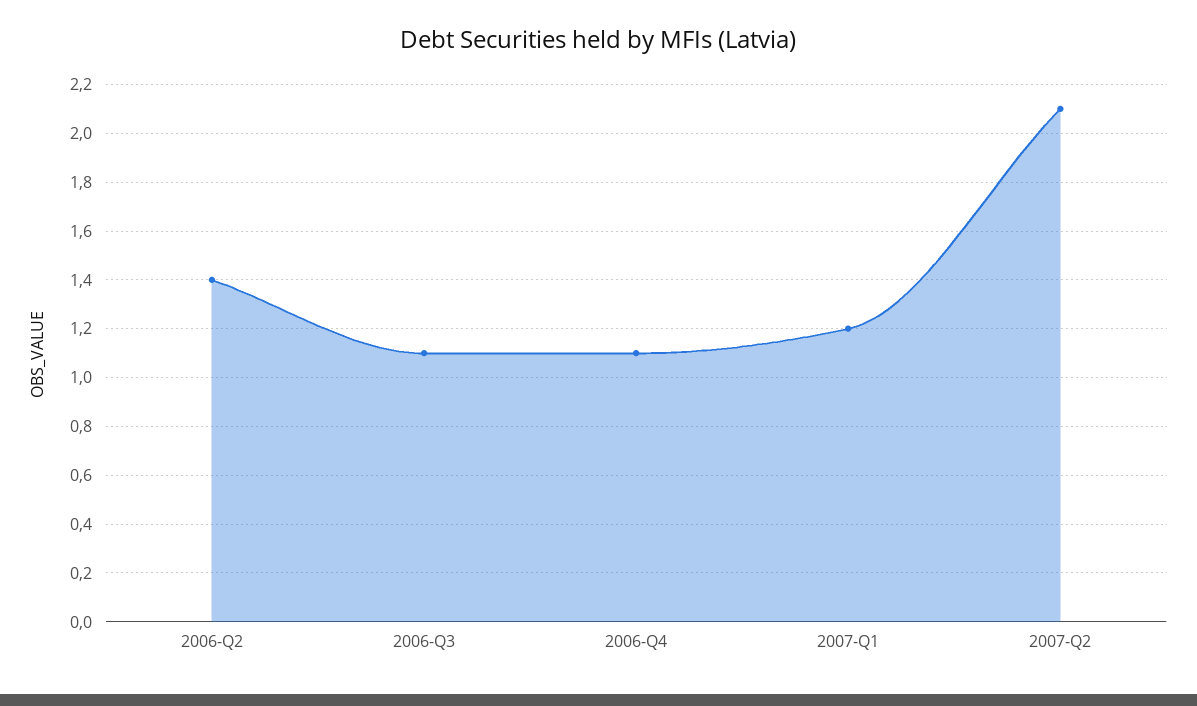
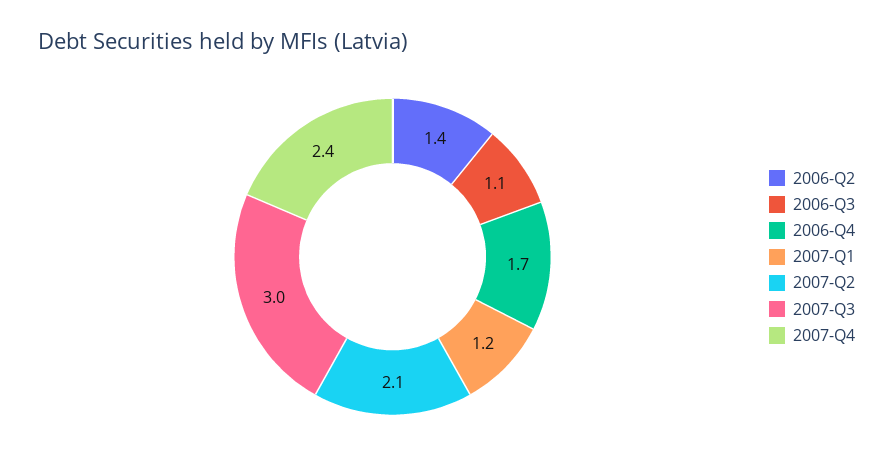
2006-Q4: 1.1 -> 1.7
2007-Q3: none -> 3
2007-Q4: none -> 2.4

